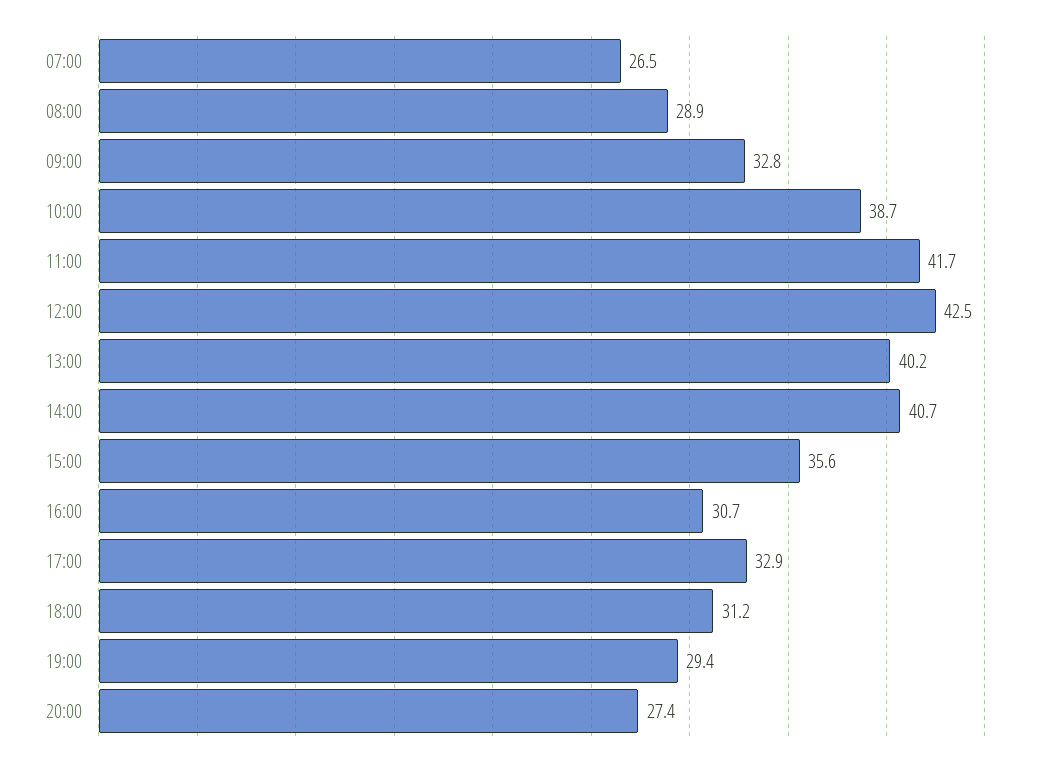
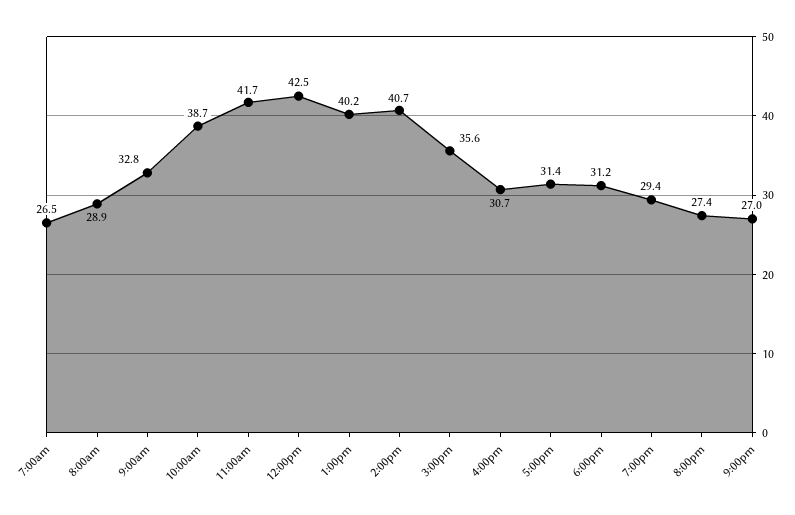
17:00: 32.9 -> 31.4
9:00pm: none -> 27

